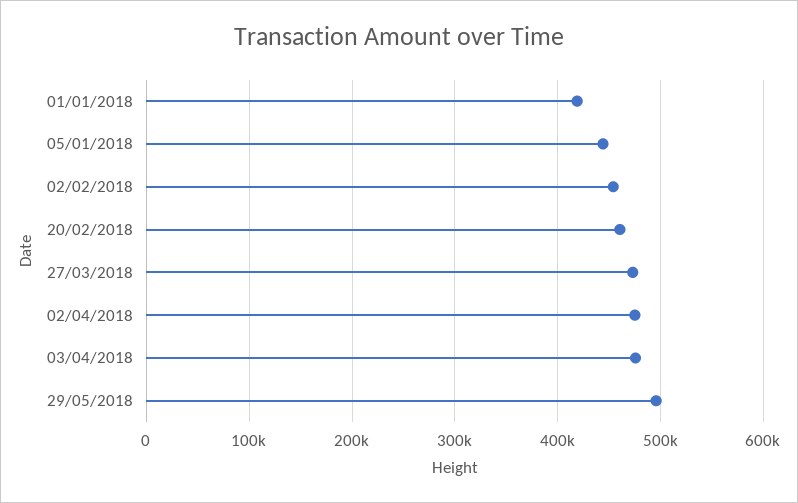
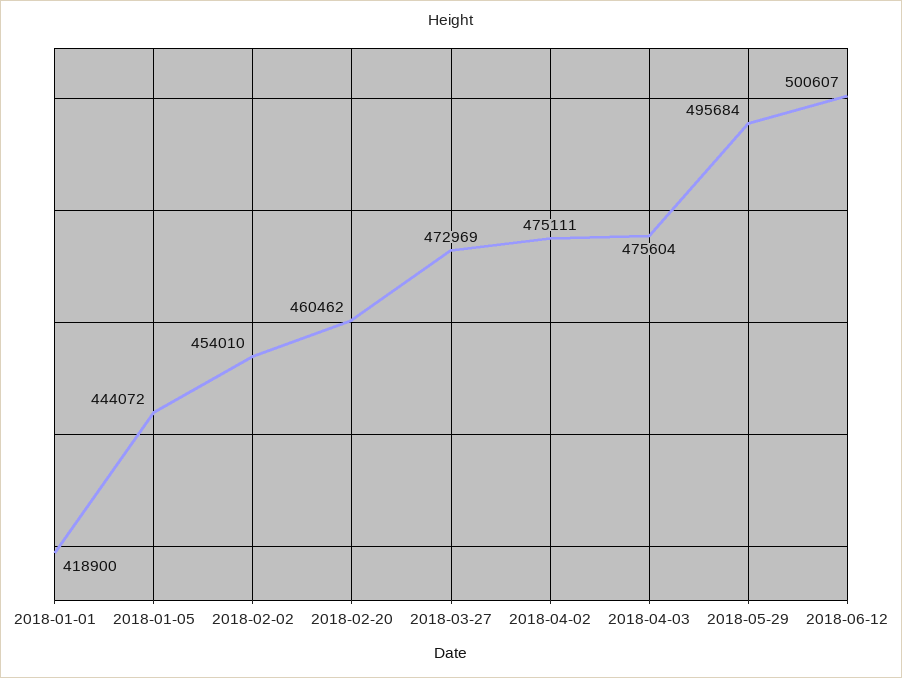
2018-06-12: none -> 500607

